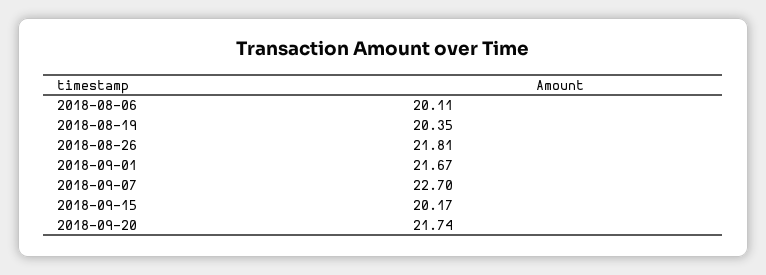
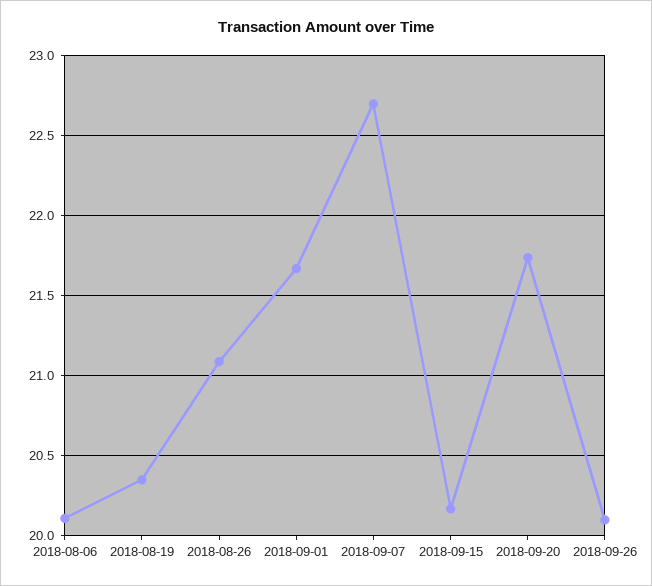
2018-08-26: 21.81 -> 21.1
2018-09-26: none -> 20.1

